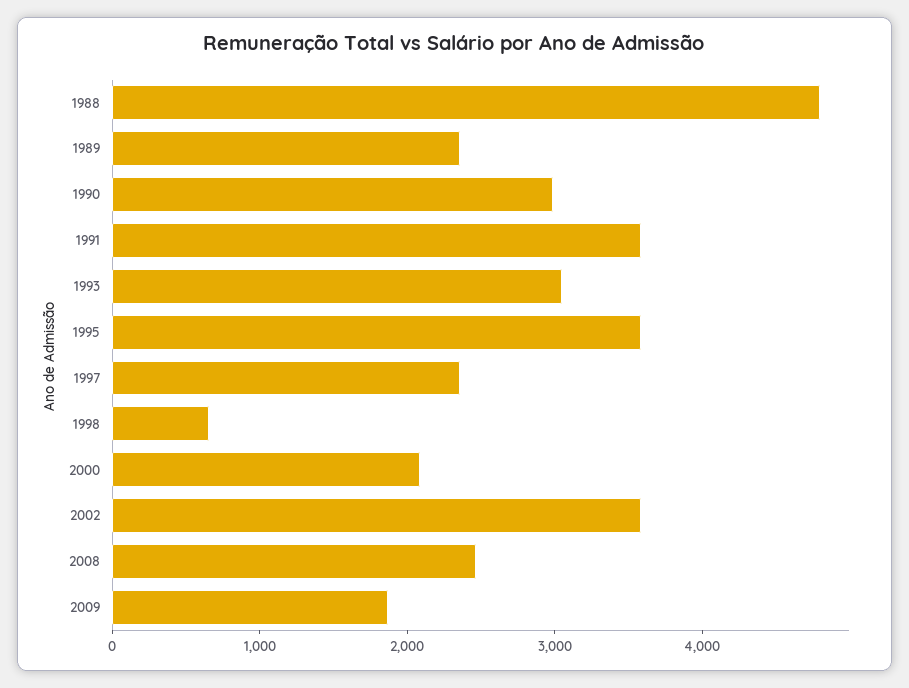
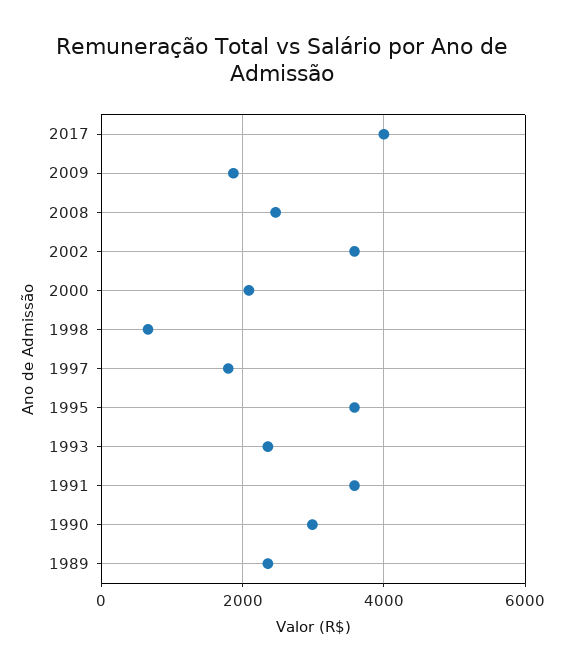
1988: 4800 -> none
1993: 3000 -> 2400
1997: 2400 -> 1800
2017: none -> 4000

